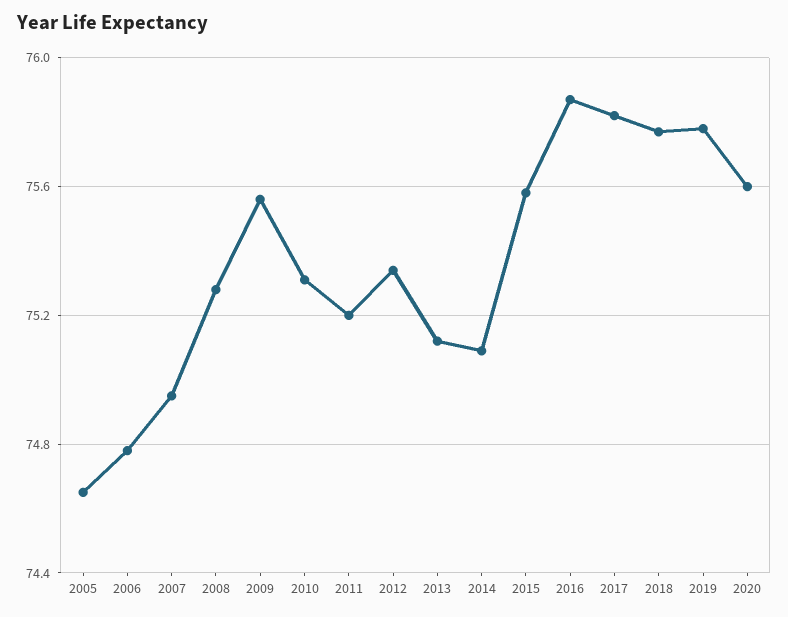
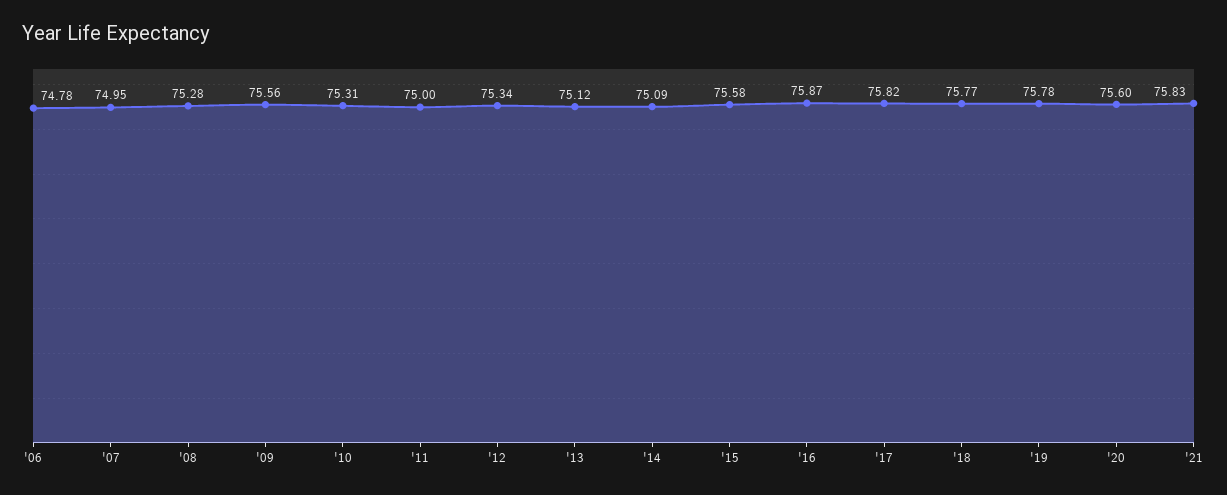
2005: 74.65 -> none
2011: 75.2 -> 75
'21: none -> 75.83

